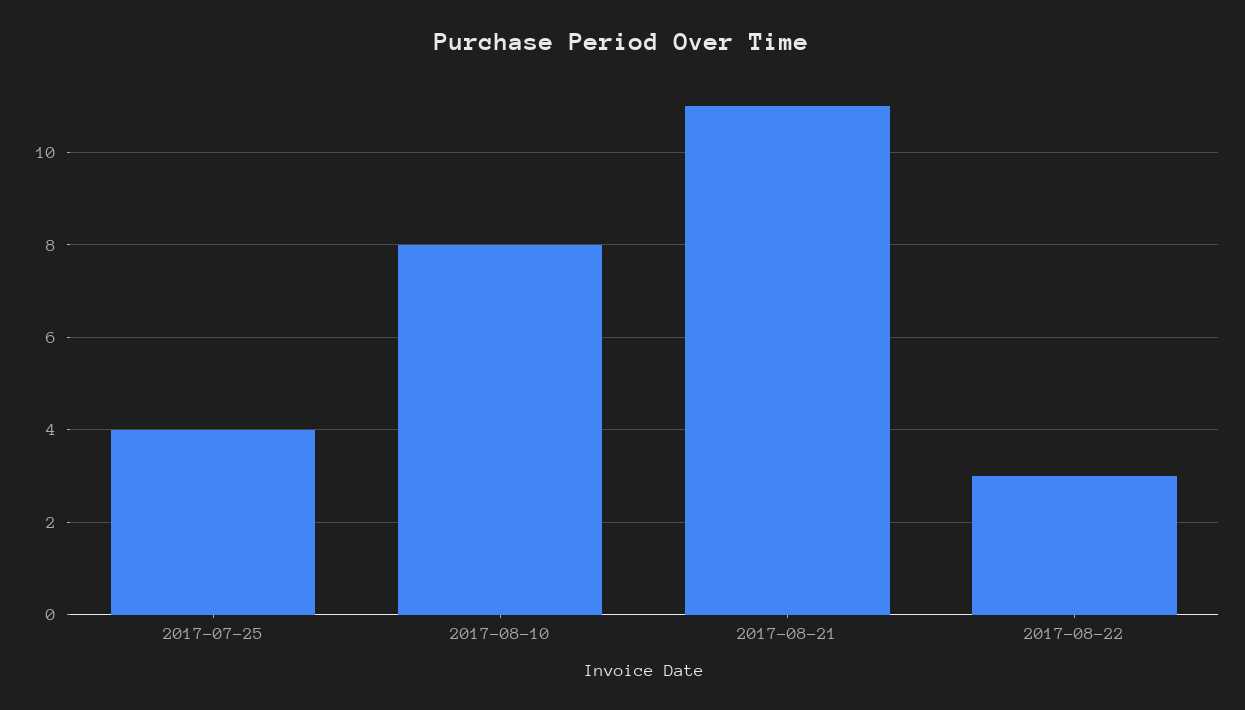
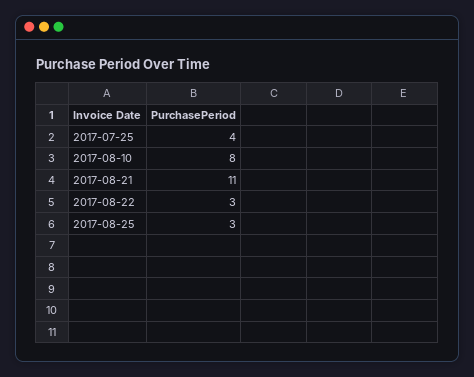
2017-08-25: none -> 3

